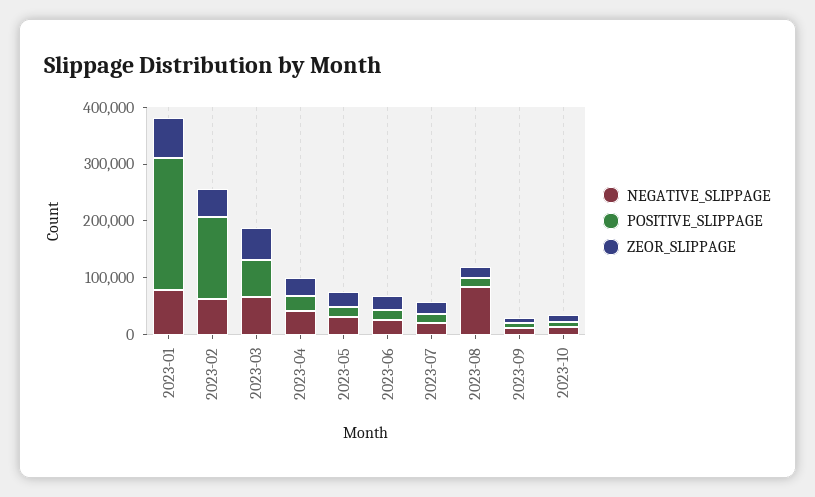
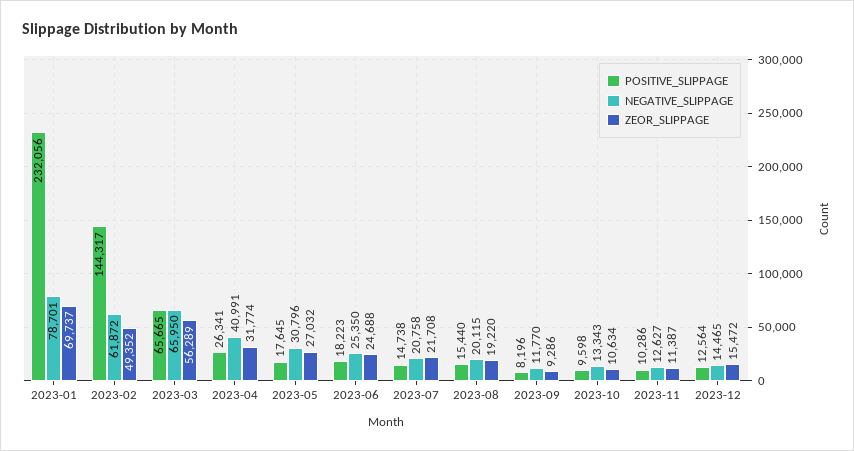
NEGATIVE_SLIPPAGE, 2023-08: 80000 -> 20115
POSITIVE_SLIPPAGE, 2023-11: none -> 10286
NEGATIVE_SLIPPAGE, 2023-11: none -> 12627
ZEOR_SLIPPAGE, 2023-11: none -> 11387
POSITIVE_SLIPPAGE, 2023-12: none -> 12564
NEGATIVE_SLIPPAGE, 2023-12: none -> 14465
ZEOR_SLIPPAGE, 2023-12: none -> 15472

